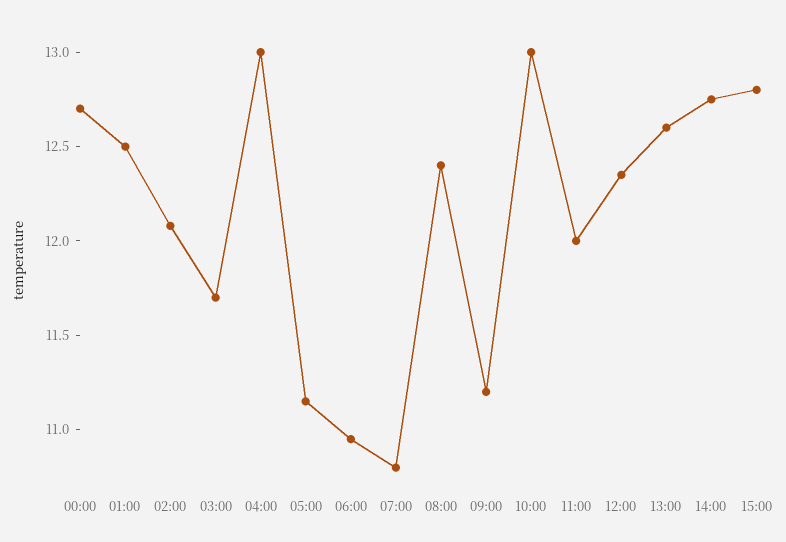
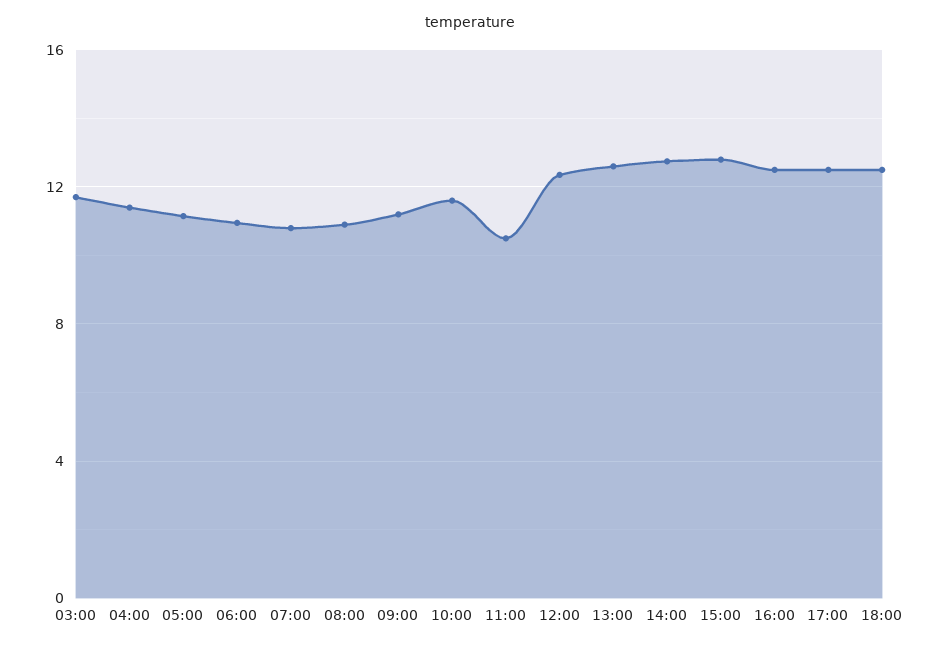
00:00: 12.7 -> none
01:00: 12.5 -> none
02:00: 12.1 -> none
04:00: 13 -> 11.5
08:00: 12.4 -> 11
10:00: 13 -> 11.5
11:00: 12 -> 10.5
16:00: none -> 12.5
17:00: none -> 12.5
18:00: none -> 12.5

